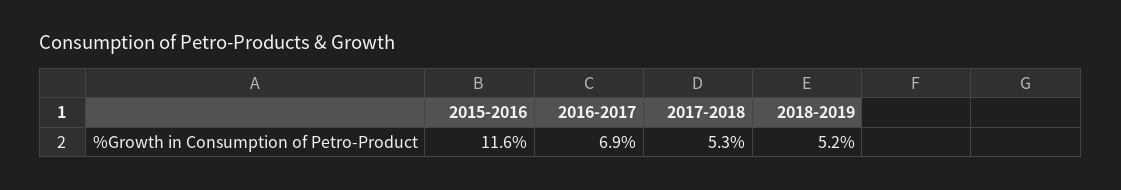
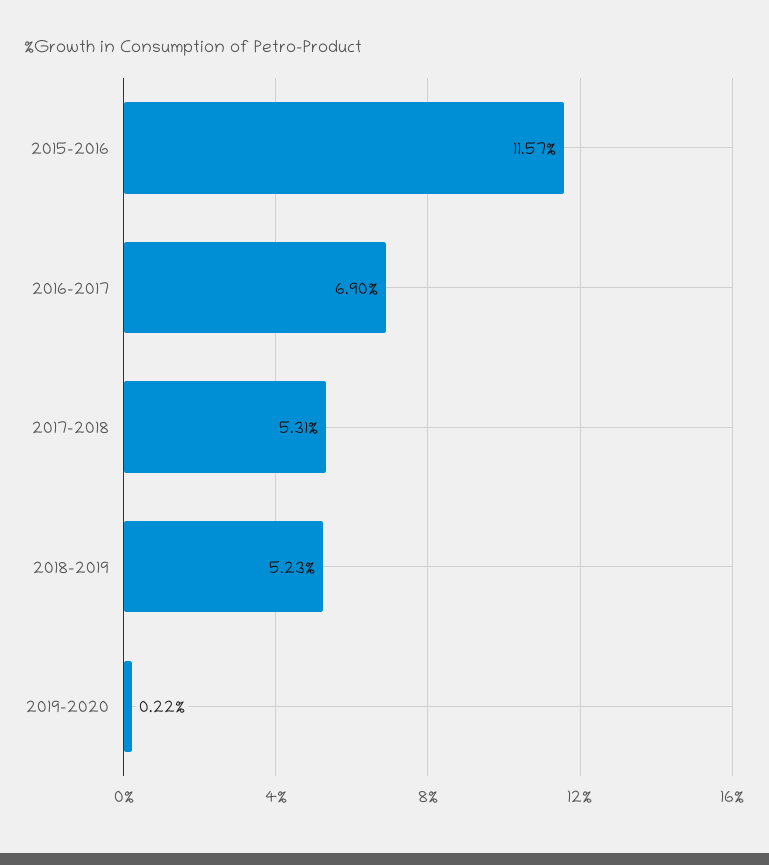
2019-2020: none -> 0.22

